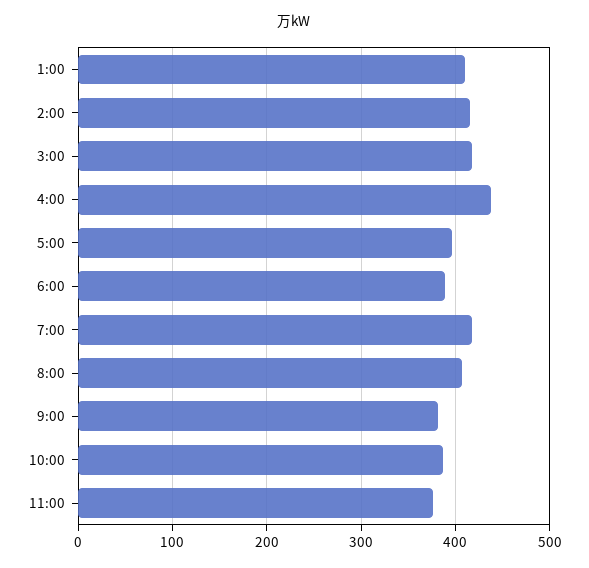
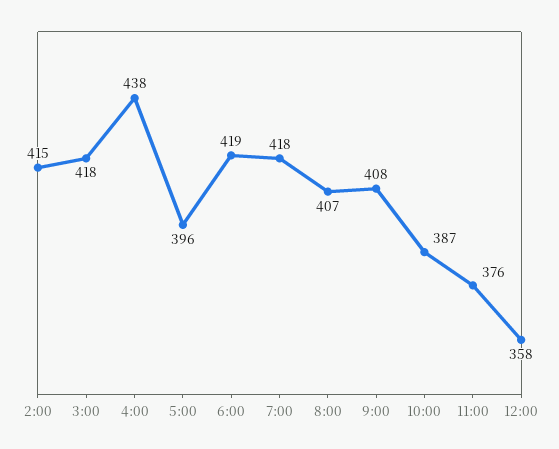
1:00: 410 -> none
6:00: 390 -> 419
9:00: 380 -> 408
12:00: none -> 358

